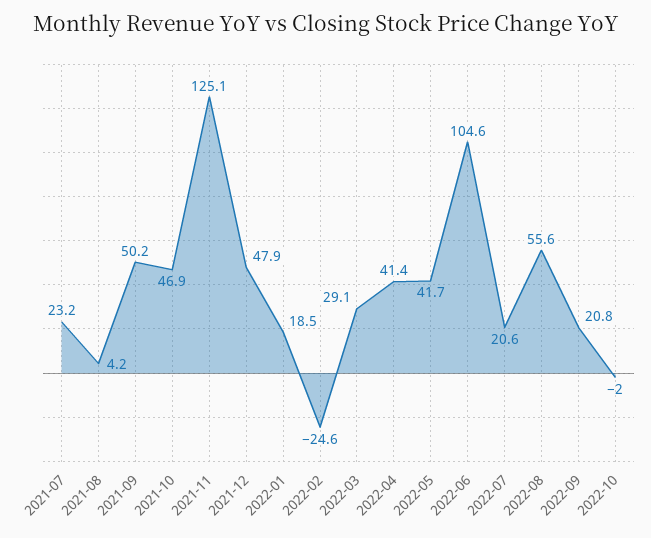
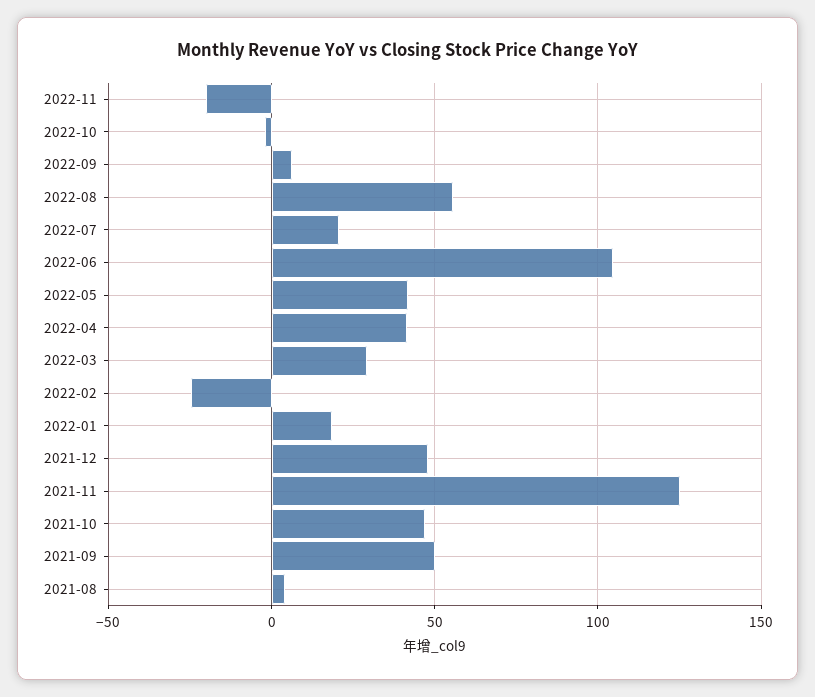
2021-07: 23.2 -> none
2022-09: 20.8 -> 5
2022-11: none -> -20

